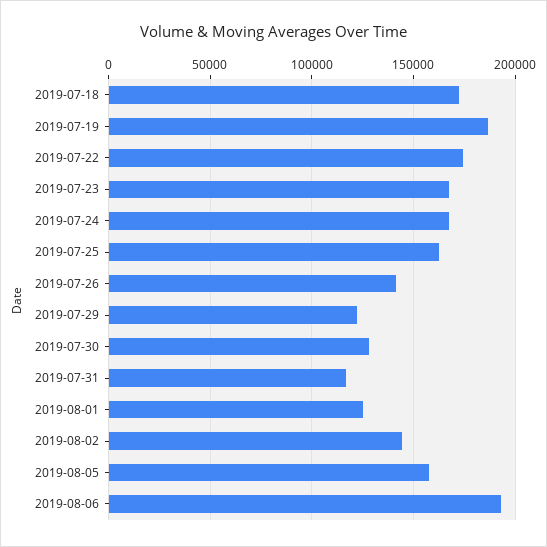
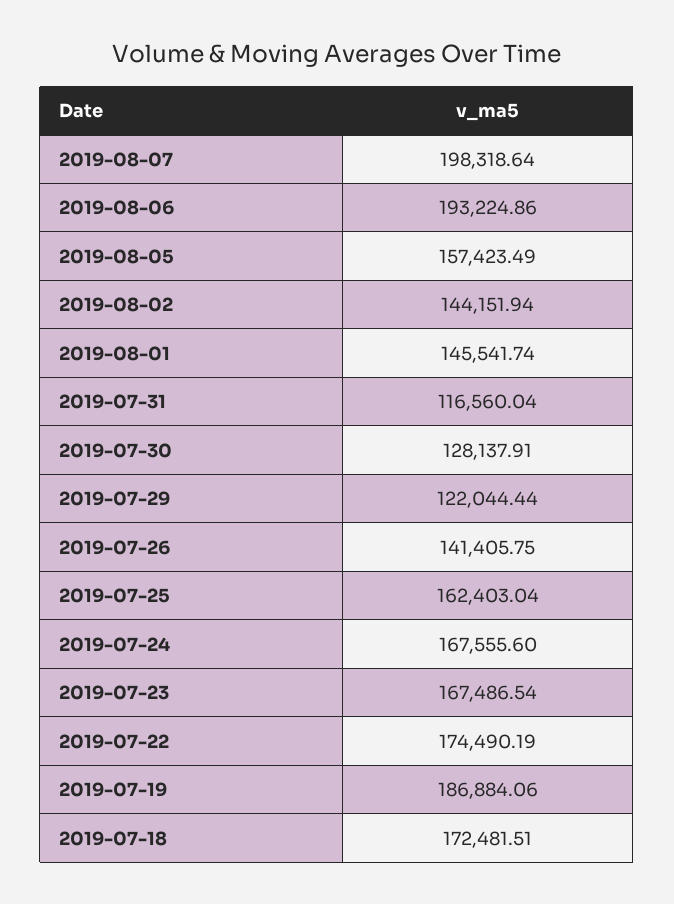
2019-08-01: 125000 -> 145541.74
2019-08-07: none -> 198318.64

